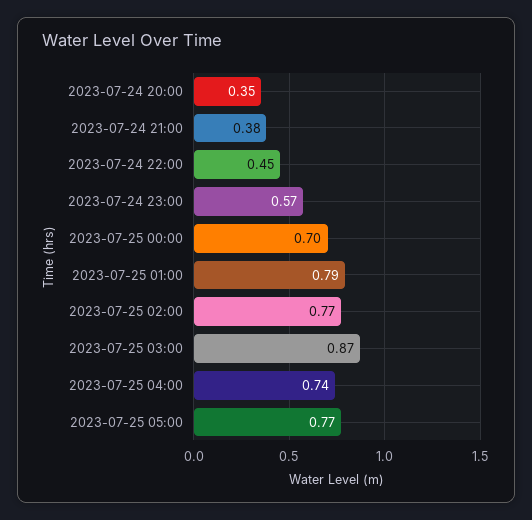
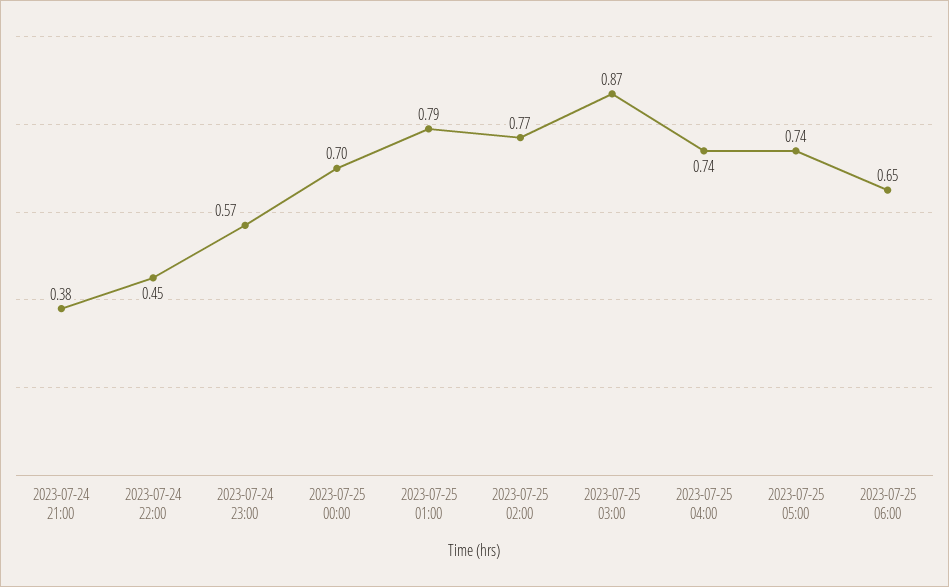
2023-07-24 20:00: 0.35 -> none
2023-07-25 05:00: 0.77 -> 0.74
2023-07-25 06:00: none -> 0.65

